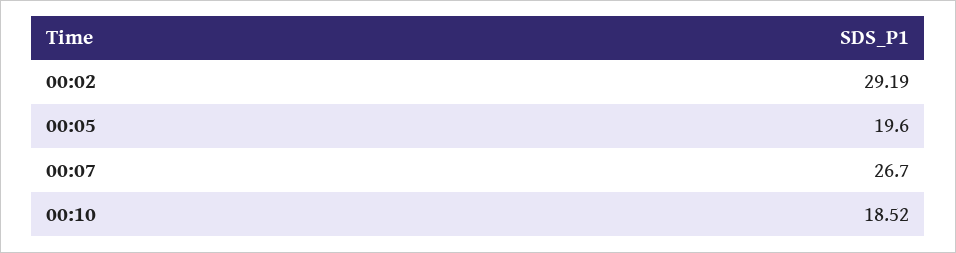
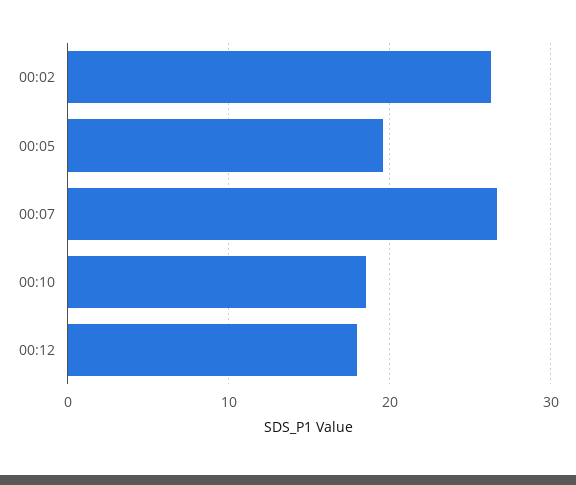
00:02: 29.19 -> 26
00:12: none -> 18

